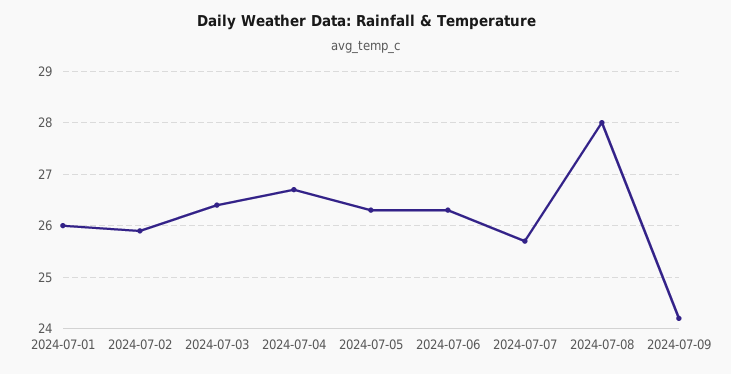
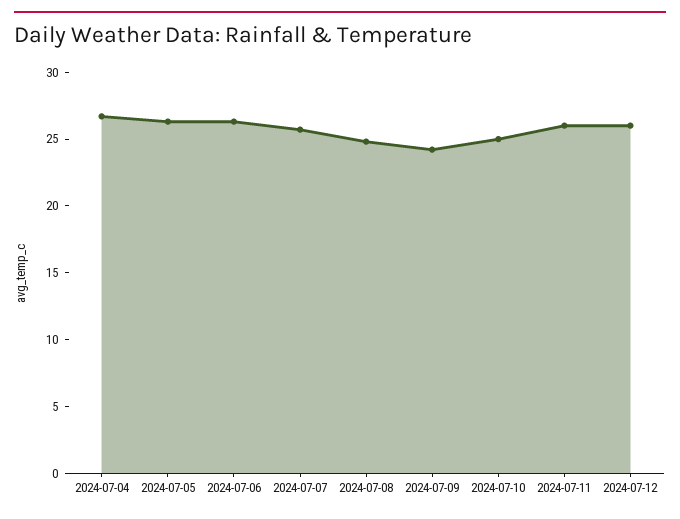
2024-07-01: 26 -> none
2024-07-02: 26 -> none
2024-07-03: 26.5 -> none
2024-07-08: 28 -> 25
2024-07-10: none -> 25
2024-07-11: none -> 26
2024-07-12: none -> 26

